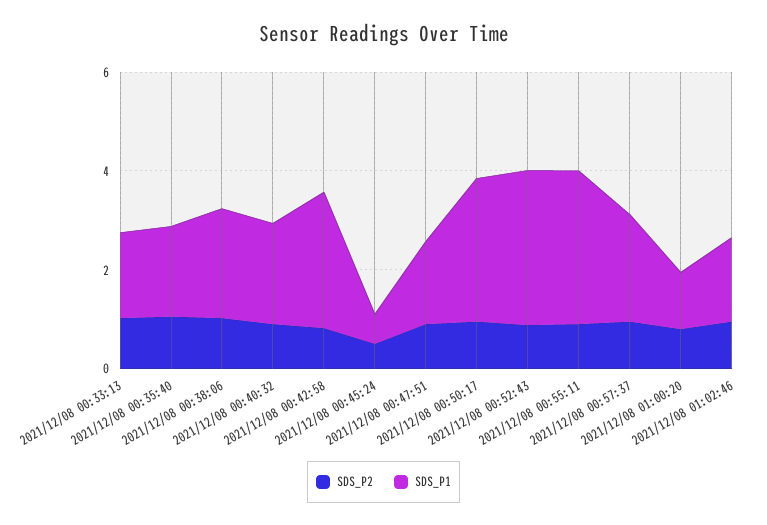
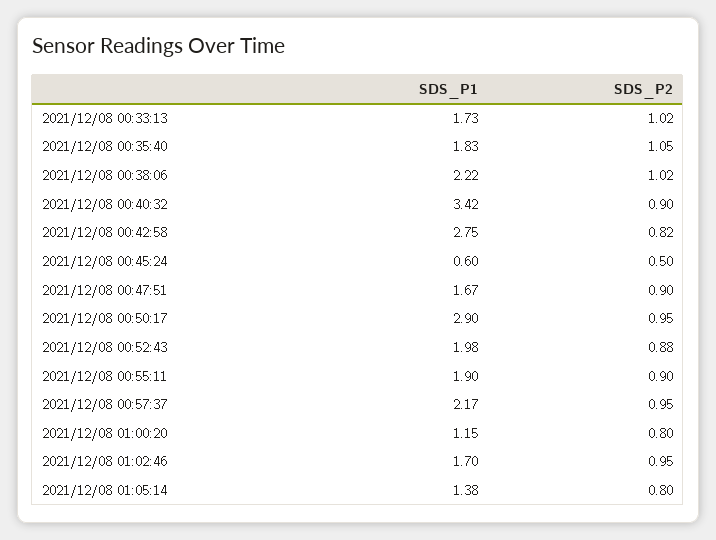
SDS_P1, 2021/12/08 00:40:32: 2 -> 3.42
SDS_P1, 2021/12/08 00:52:43: 3 -> 1.98
SDS_P1, 2021/12/08 00:55:11: 3 -> 1.9
SDS_P1, 2021/12/08 01:05:14: none -> 1.38
SDS_P2, 2021/12/08 01:05:14: none -> 0.8

